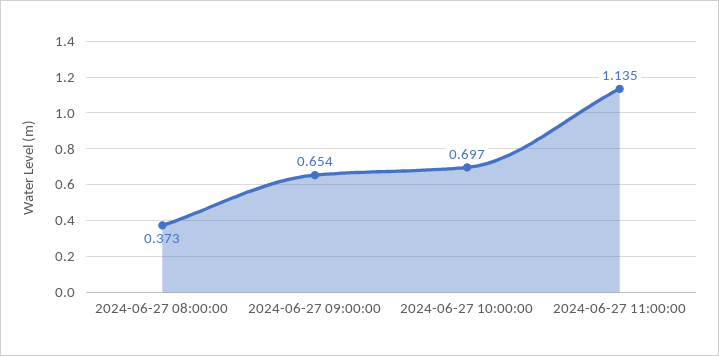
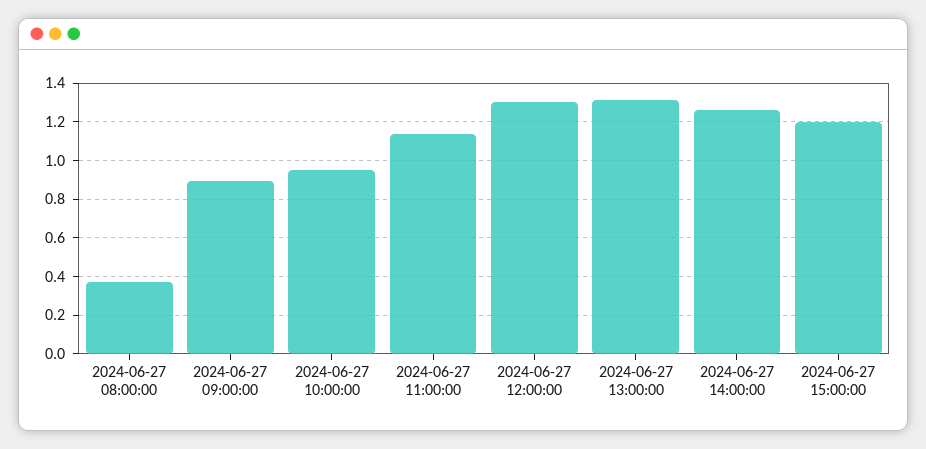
2024-06-27 09:00:00: 0.654 -> 0.9
2024-06-27 10:00:00: 0.697 -> 0.95
2024-06-27 12:00:00: none -> 1.3
2024-06-27 13:00:00: none -> 1.3
2024-06-27 14:00:00: none -> 1.25
2024-06-27 15:00:00: none -> 1.2

